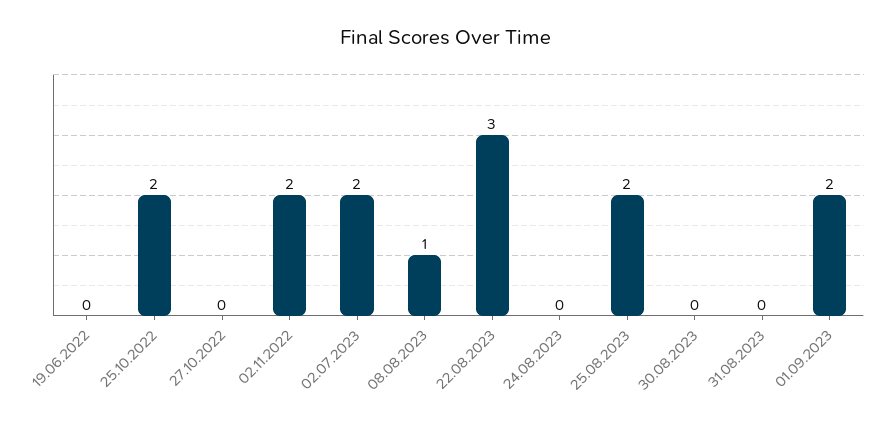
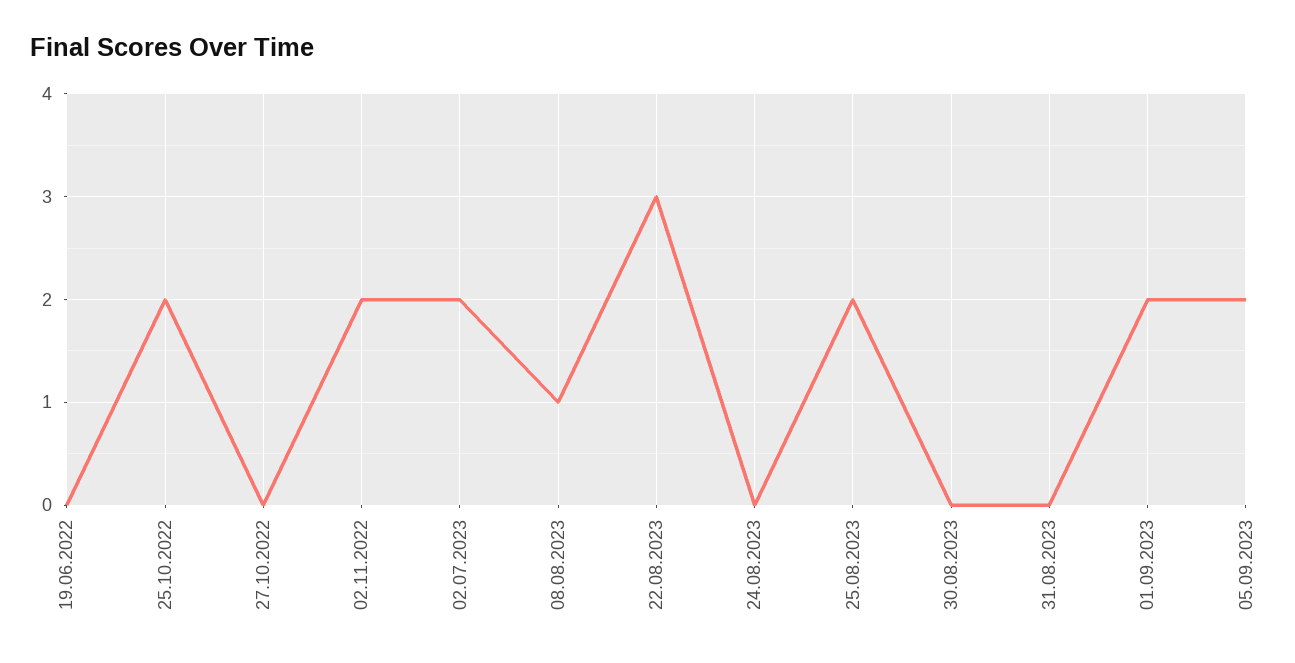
05.09.2023: none -> 2

